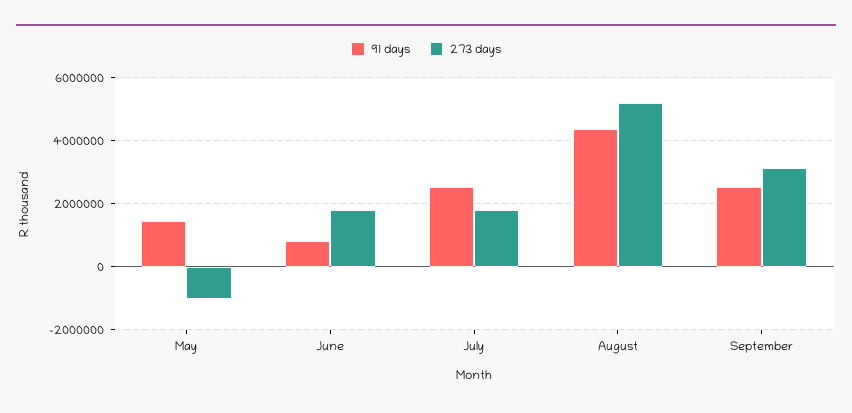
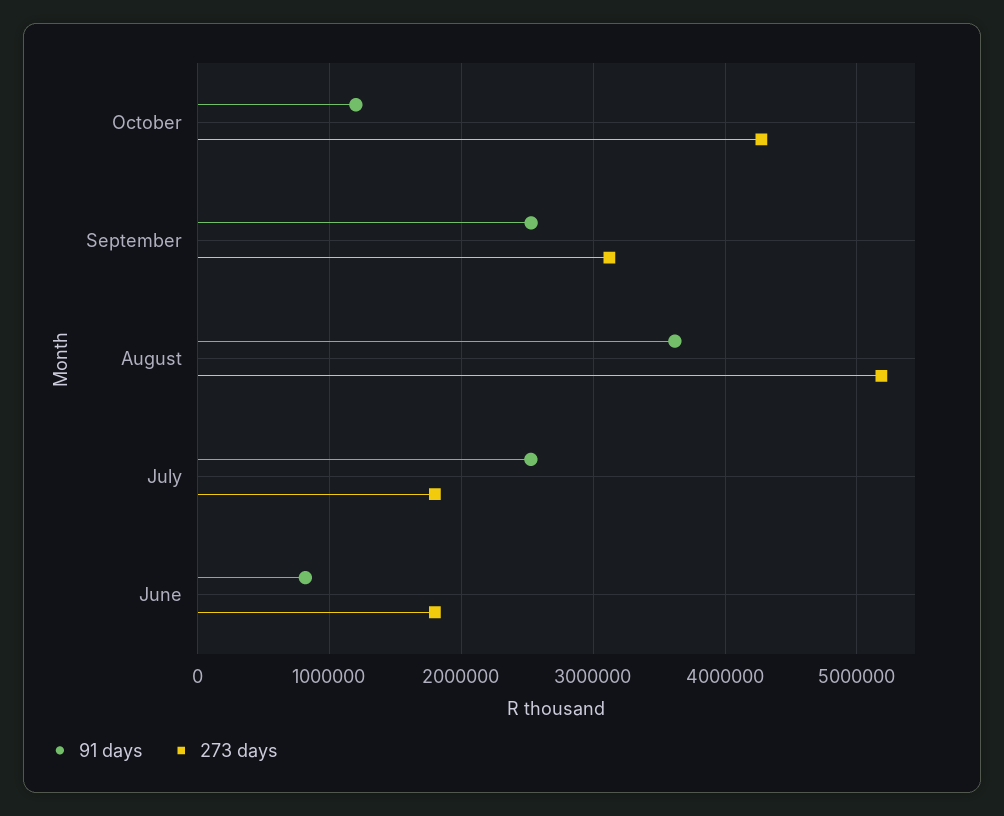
91 days, May: 1400000 -> none
273 days, May: -1000000 -> none
91 days, August: 4400000 -> 3600000
91 days, October: none -> 1200000
273 days, October: none -> 4300000

